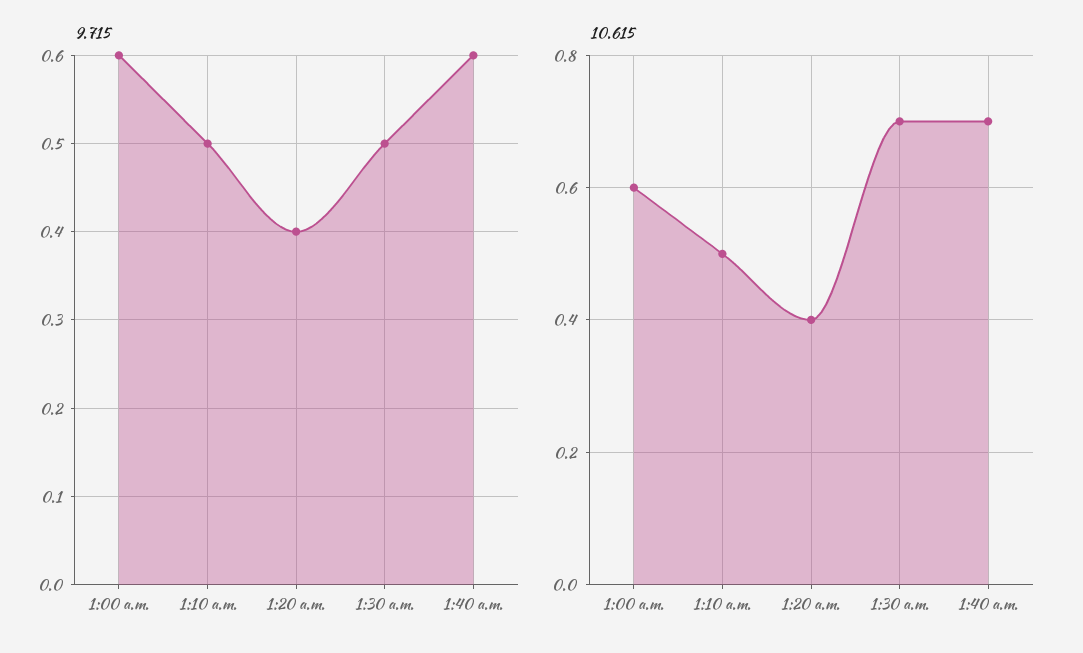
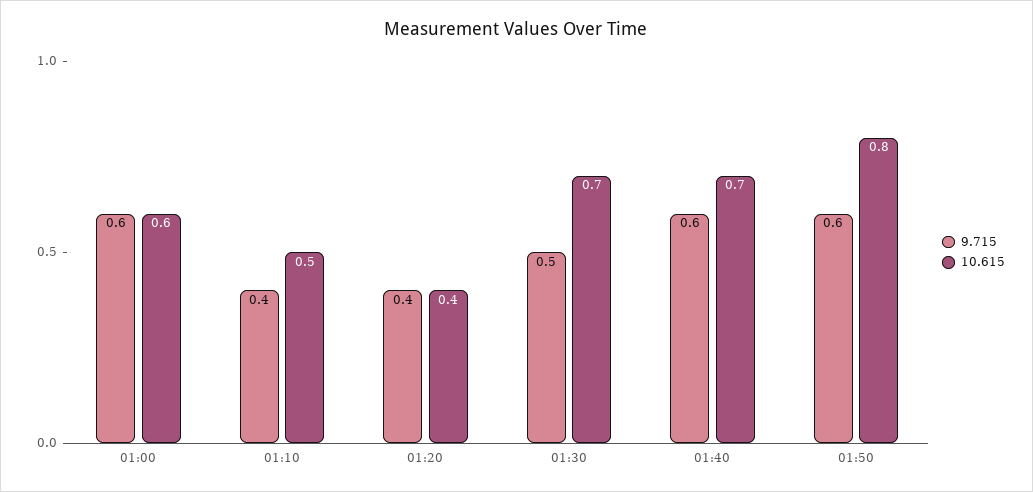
9.715, 1:10 a.m.: 0.5 -> 0.4
9.715, 01:50: none -> 0.6
10.615, 01:50: none -> 0.8

